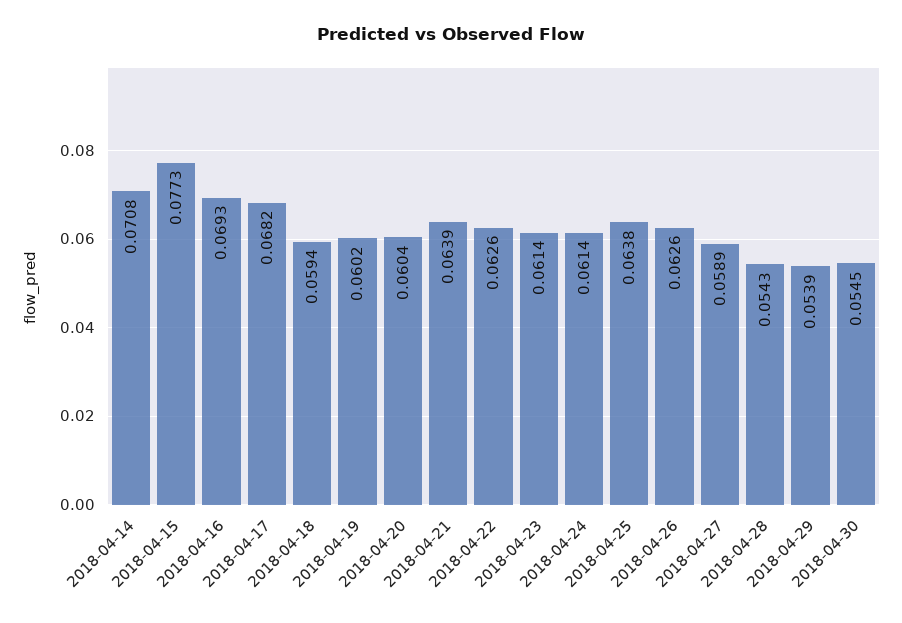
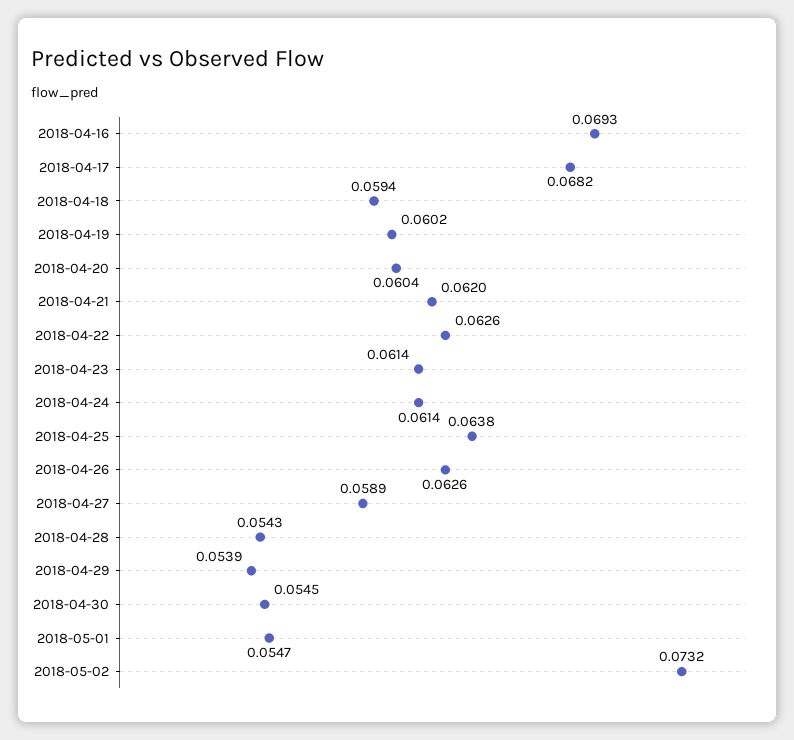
2018-04-14: 0.0708 -> none
2018-04-15: 0.0773 -> none
2018-04-21: 0.0639 -> 0.062
2018-05-01: none -> 0.0547
2018-05-02: none -> 0.0732

